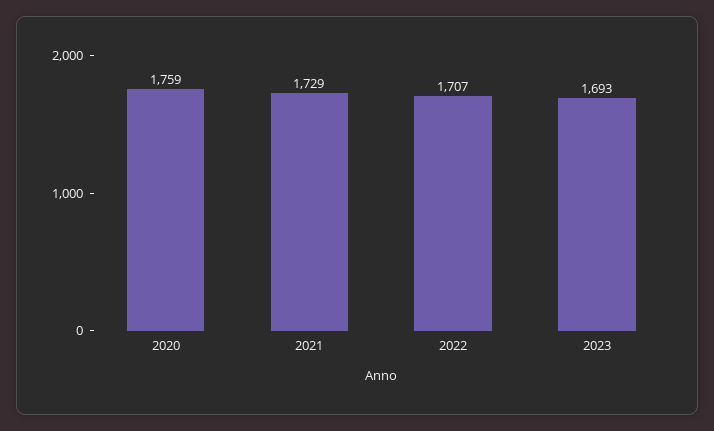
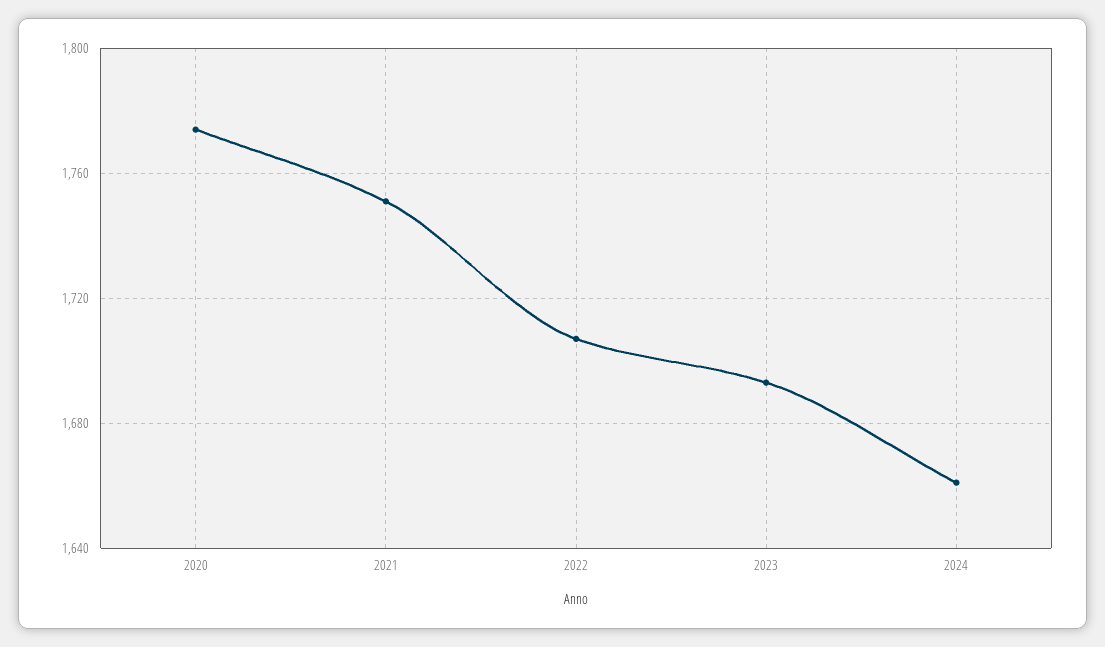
2020: 1759 -> 1775
2021: 1729 -> 1750
2024: none -> 1660

